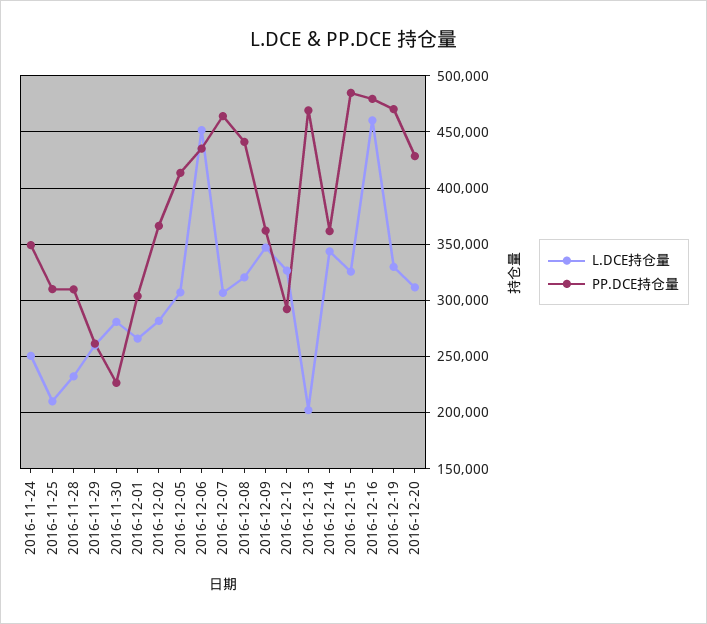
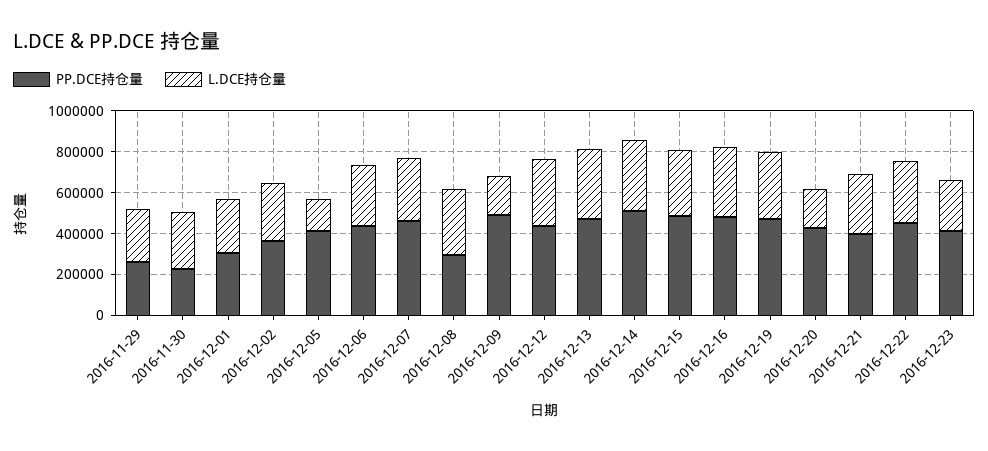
L.DCE持仓量, 2016-11-24: 250000 -> none
PP.DCE持仓量, 2016-11-24: 350000 -> none
L.DCE持仓量, 2016-11-25: 210000 -> none
PP.DCE持仓量, 2016-11-25: 310000 -> none
L.DCE持仓量, 2016-11-28: 230000 -> none
PP.DCE持仓量, 2016-11-28: 310000 -> none
L.DCE持仓量, 2016-12-05: 310000 -> 150000
L.DCE持仓量, 2016-12-06: 450000 -> 300000
PP.DCE持仓量, 2016-12-08: 440000 -> 300000
L.DCE持仓量, 2016-12-09: 350000 -> 200000
PP.DCE持仓量, 2016-12-09: 360000 -> 500000
PP.DCE持仓量, 2016-12-12: 290000 -> 450000
L.DCE持仓量, 2016-12-13: 200000 -> 350000
PP.DCE持仓量, 2016-12-14: 360000 -> 500000
L.DCE持仓量, 2016-12-16: 460000 -> 350000
L.DCE持仓量, 2016-12-20: 310000 -> 200000
PP.DCE持仓量, 2016-12-21: none -> 400000
L.DCE持仓量, 2016-12-21: none -> 300000
PP.DCE持仓量, 2016-12-22: none -> 450000
L.DCE持仓量, 2016-12-22: none -> 300000
PP.DCE持仓量, 2016-12-23: none -> 400000
L.DCE持仓量, 2016-12-23: none -> 250000

